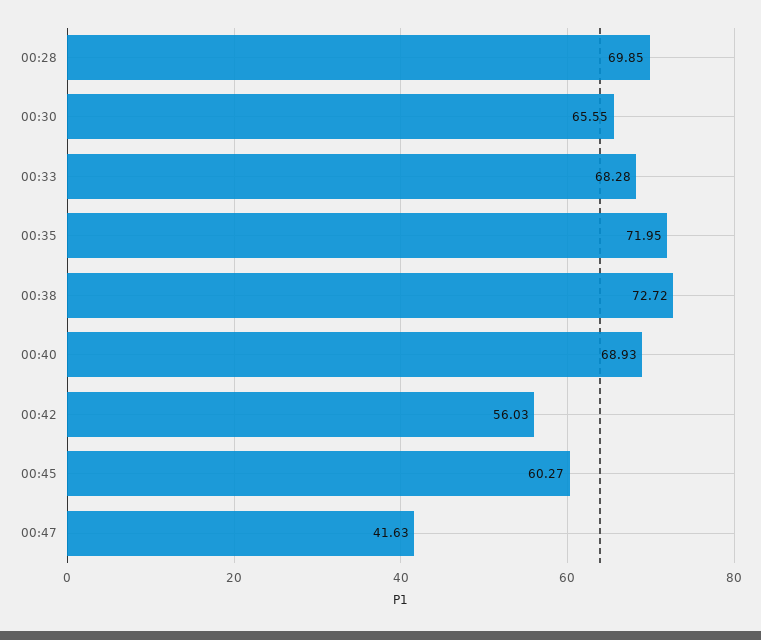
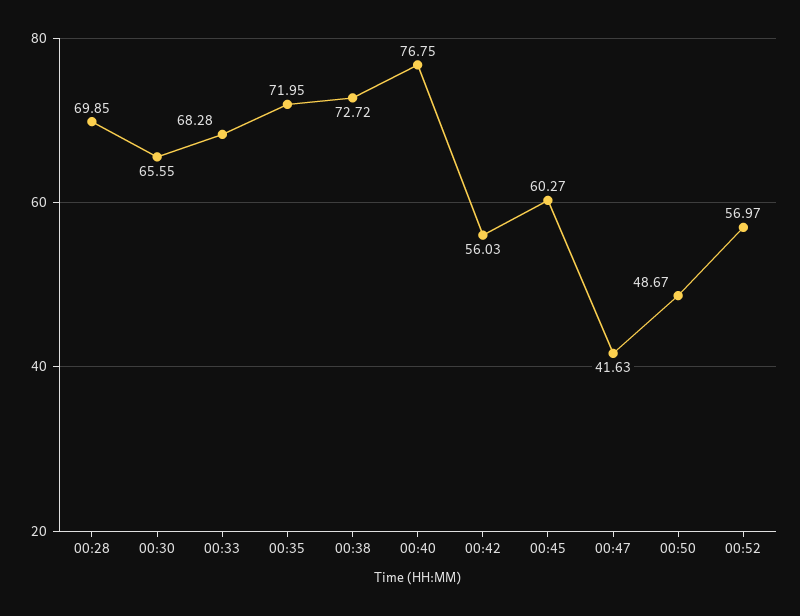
00:40: 68.93 -> 76.75
00:50: none -> 48.67
00:52: none -> 56.97

